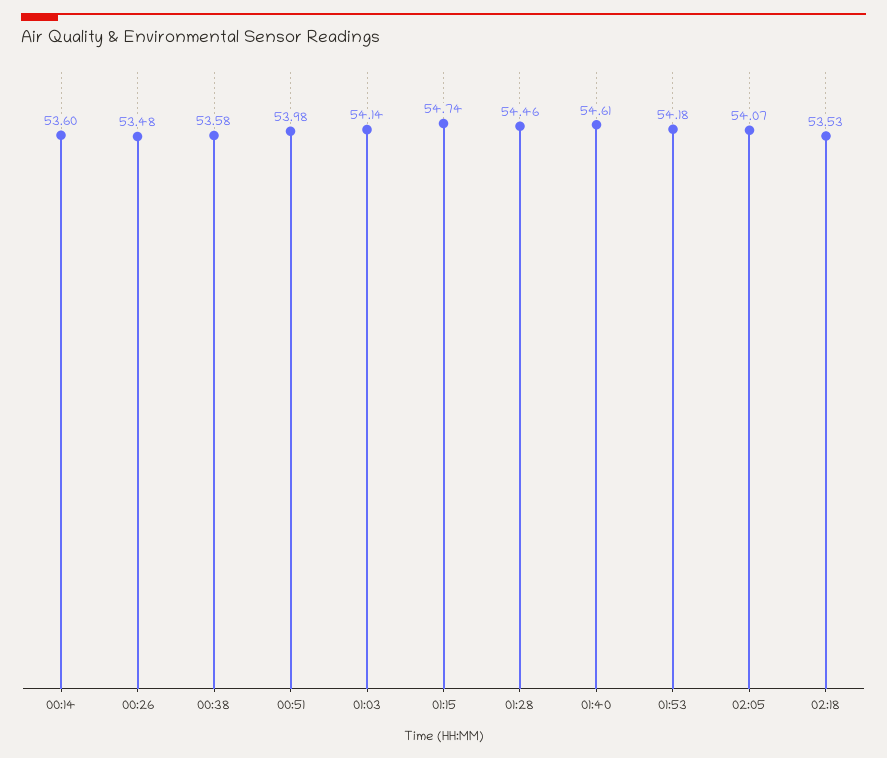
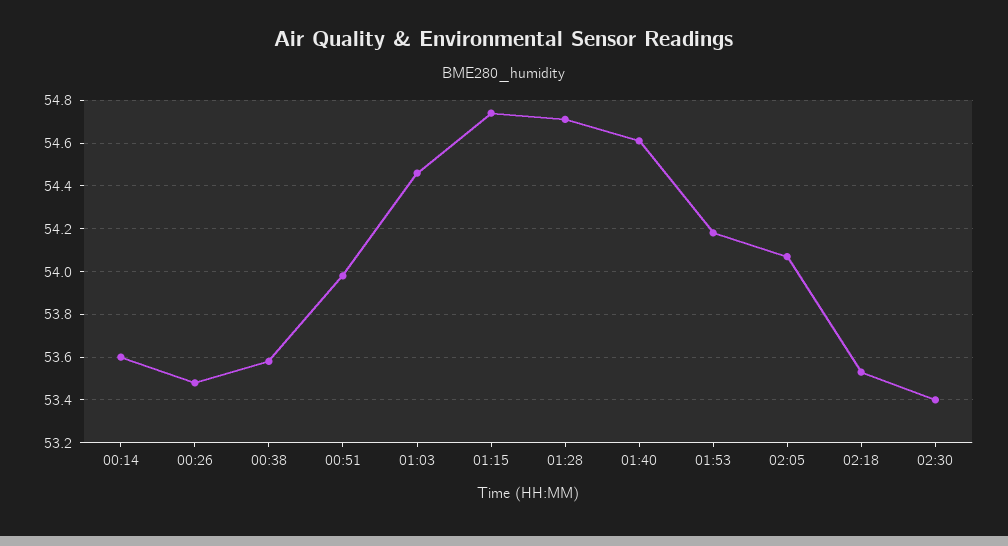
01:03: 54.14 -> 54.45
01:28: 54.46 -> 54.7
02:30: none -> 53.4

